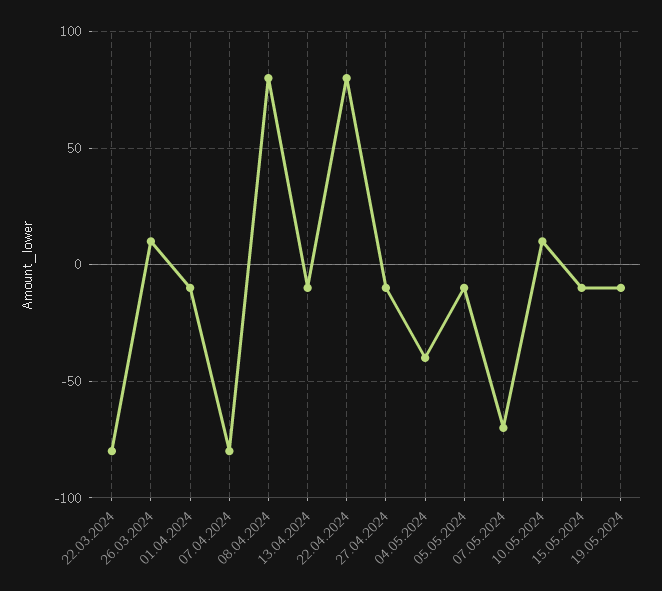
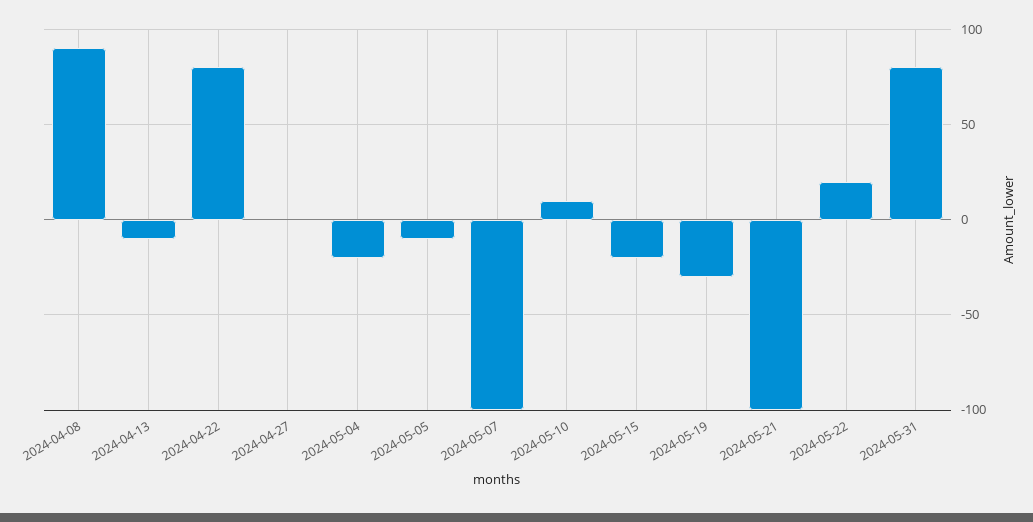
22.03.2024: -80 -> none
26.03.2024: 10 -> none
01.04.2024: -10 -> none
07.04.2024: -80 -> none
08.04.2024: 80 -> 90
27.04.2024: -10 -> 0
04.05.2024: -40 -> -20
07.05.2024: -70 -> -100
15.05.2024: -10 -> -20
19.05.2024: -10 -> -30
2024-05-21: none -> -100
2024-05-22: none -> 20
2024-05-31: none -> 80

